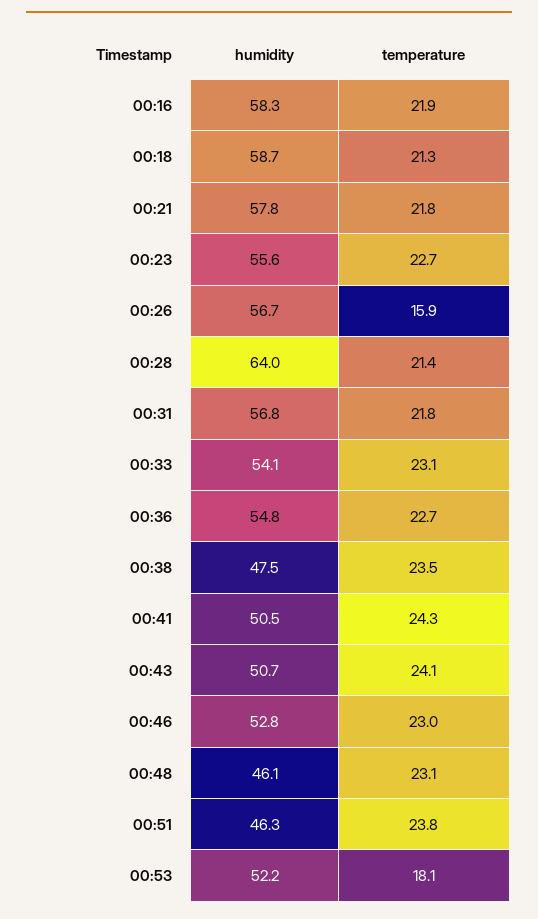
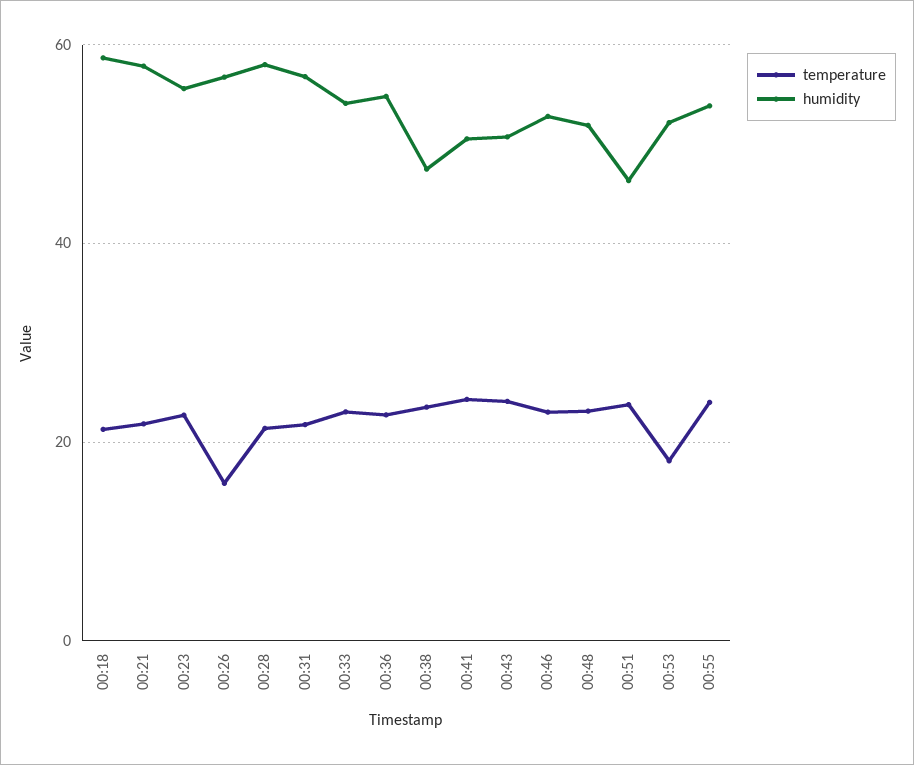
humidity, 00:16: 58.3 -> none
temperature, 00:16: 21.9 -> none
humidity, 00:28: 64 -> 58
humidity, 00:48: 46.1 -> 52
temperature, 00:55: none -> 24
humidity, 00:55: none -> 54

